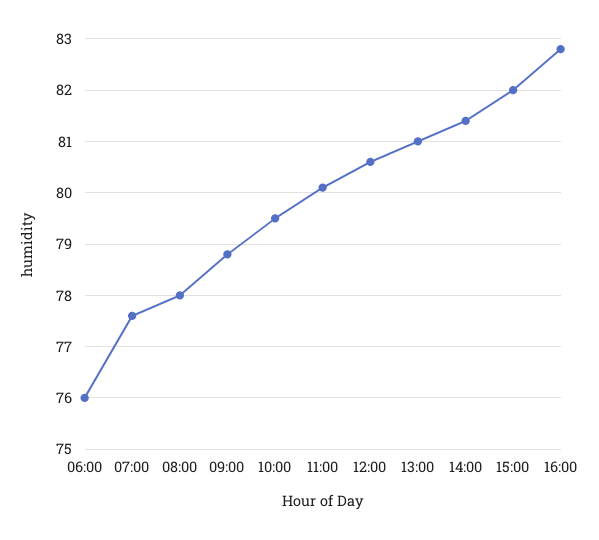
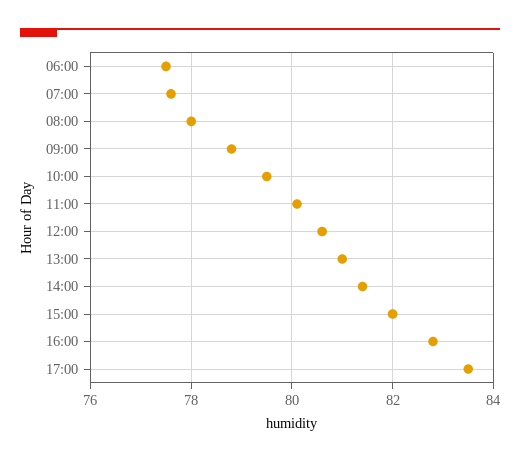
06:00: 76 -> 77.5
17:00: none -> 83.5

